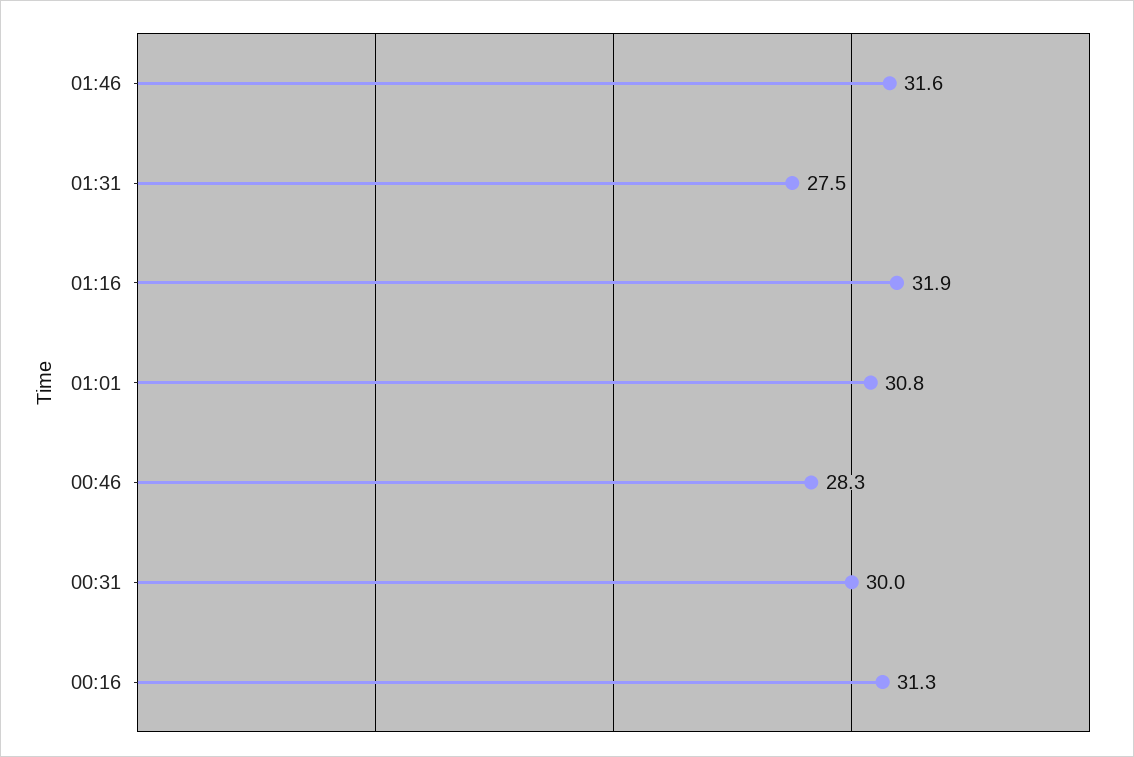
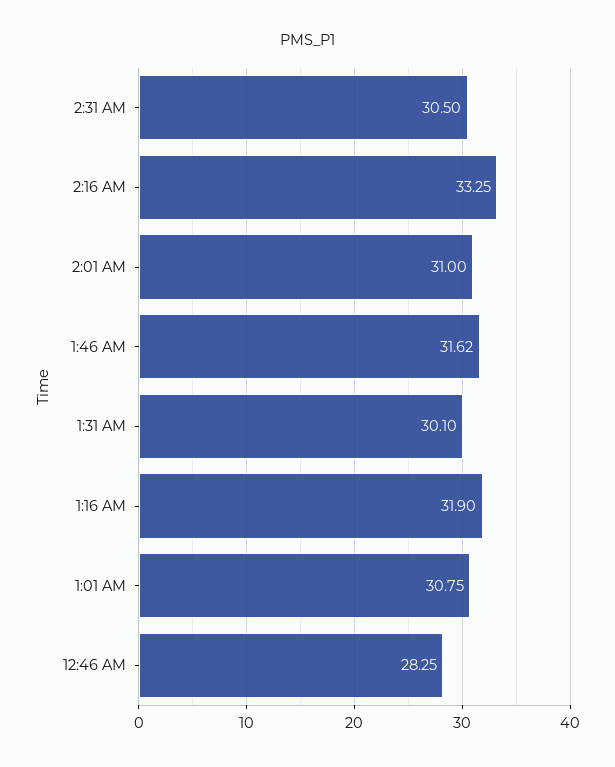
01:31: 27.5 -> 30.1
00:31: 30 -> none
00:16: 31.3 -> none
2:31 AM: none -> 30.5
2:16 AM: none -> 33.25
2:01 AM: none -> 31

